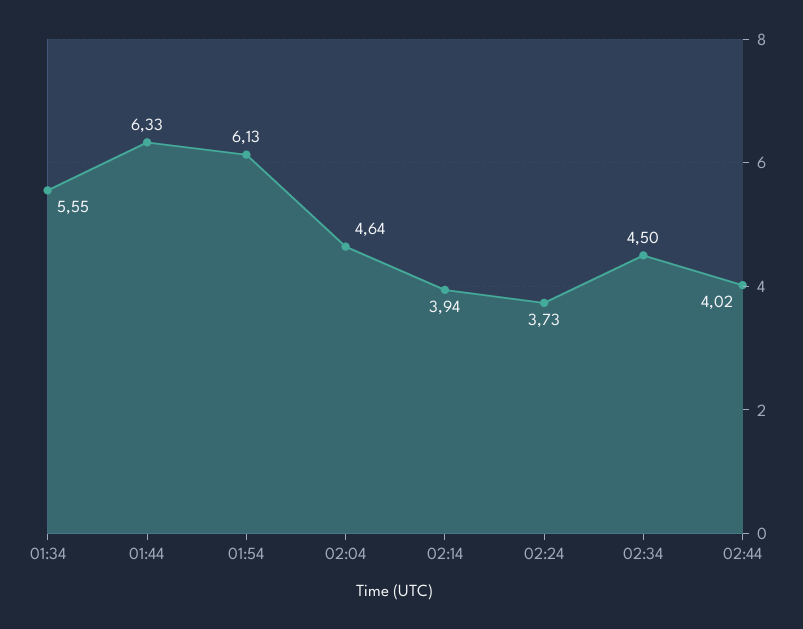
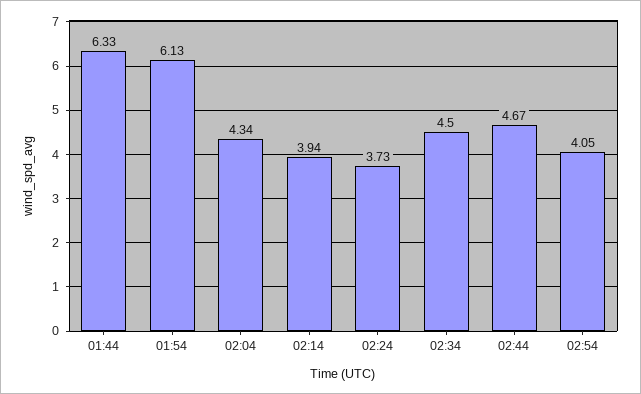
01:34: 5.55 -> none
02:04: 4.64 -> 4.34
02:44: 4.02 -> 4.67
02:54: none -> 4.05

